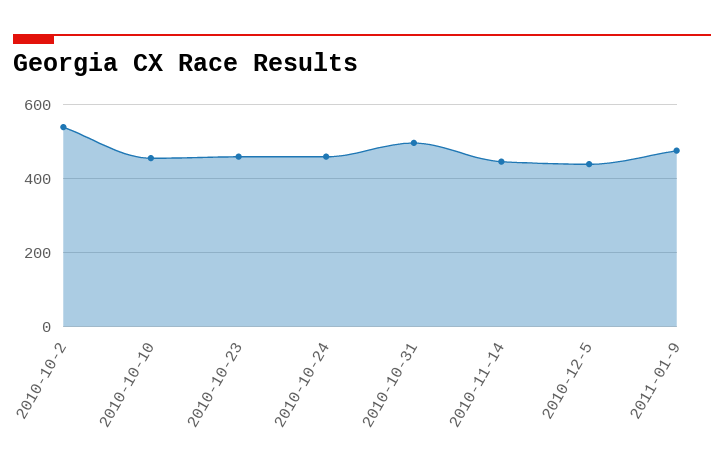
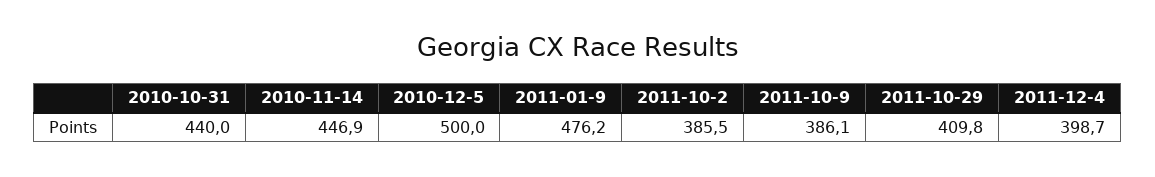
2010-10-2: 540 -> none
2010-10-10: 460 -> none
2010-10-23: 460 -> none
2010-10-24: 460 -> none
2010-10-31: 500 -> 440
2010-12-5: 440 -> 500
2011-10-2: none -> 385.5
2011-10-9: none -> 386.1
2011-10-29: none -> 409.8
2011-12-4: none -> 398.7

